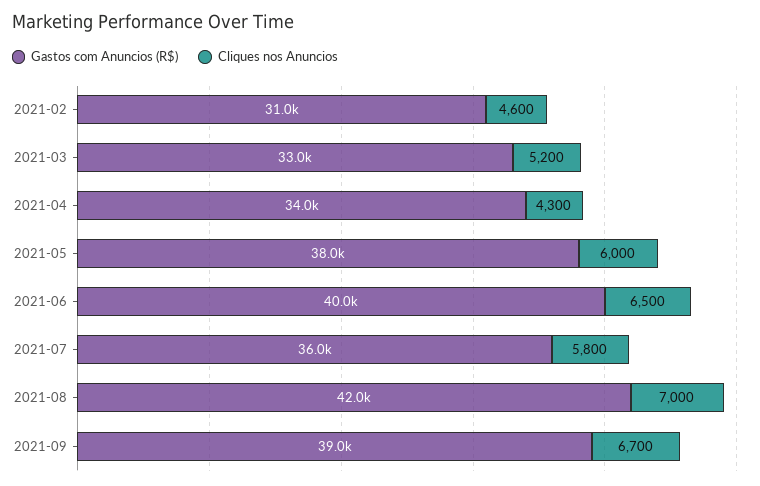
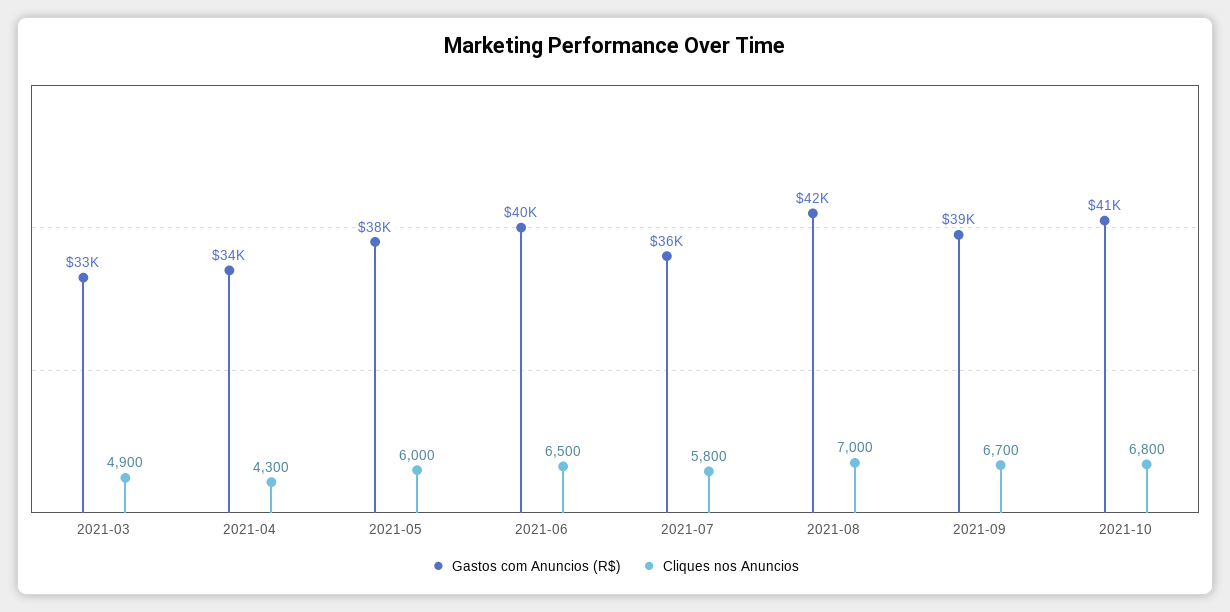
Gastos com Anuncios (R$), 2021-02: 31000 -> none
Cliques nos Anuncios, 2021-02: 4600 -> none
Cliques nos Anuncios, 2021-03: 5200 -> 4900
Gastos com Anuncios (R$), 2021-10: none -> 41000
Cliques nos Anuncios, 2021-10: none -> 6800

